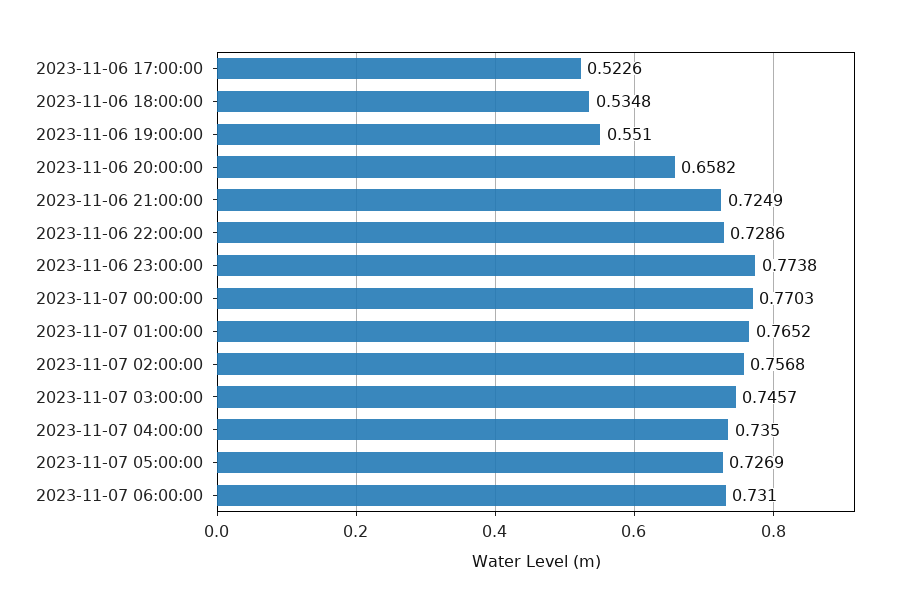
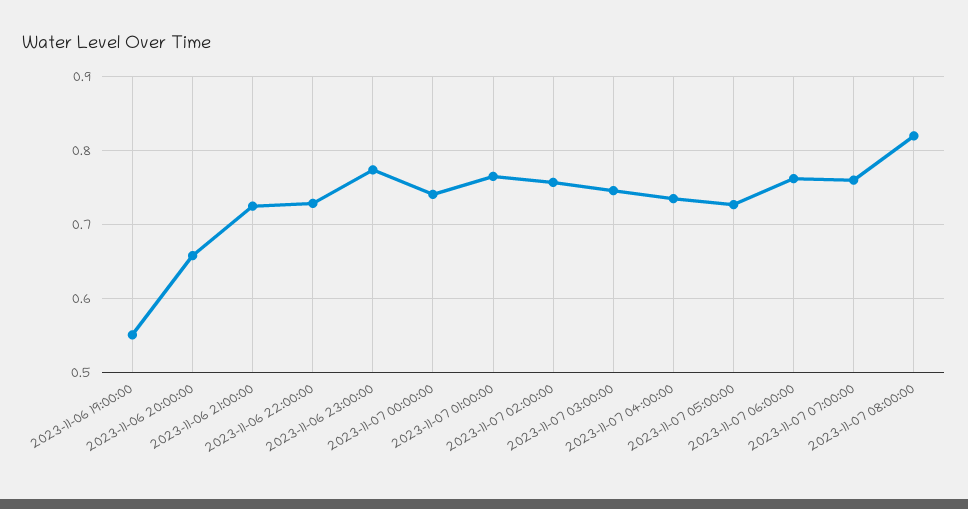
2023-11-06 17:00:00: 0.5226 -> none
2023-11-06 18:00:00: 0.5348 -> none
2023-11-07 00:00:00: 0.7703 -> 0.74
2023-11-07 06:00:00: 0.731 -> 0.76
2023-11-07 07:00:00: none -> 0.76
2023-11-07 08:00:00: none -> 0.82

